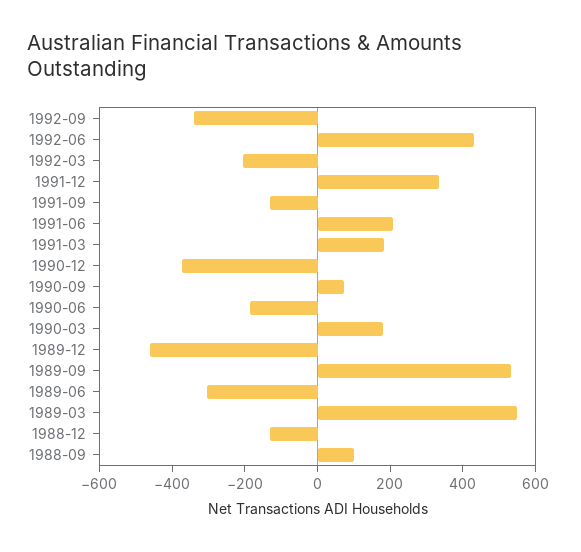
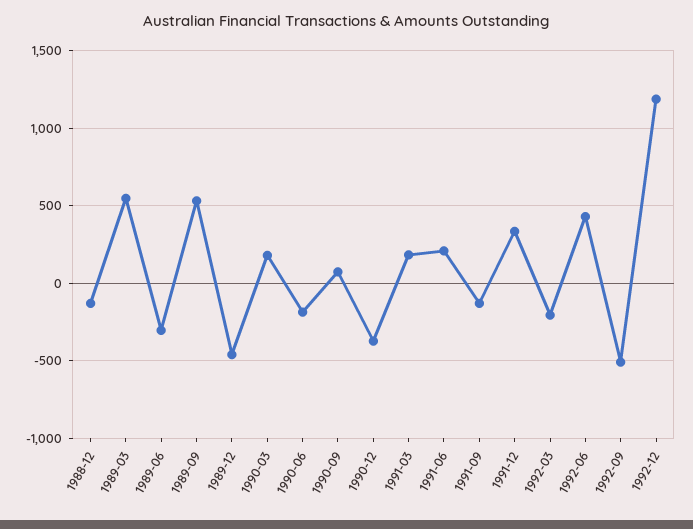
1992-09: -350 -> -500
1988-09: 100 -> none
1992-12: none -> 1200

